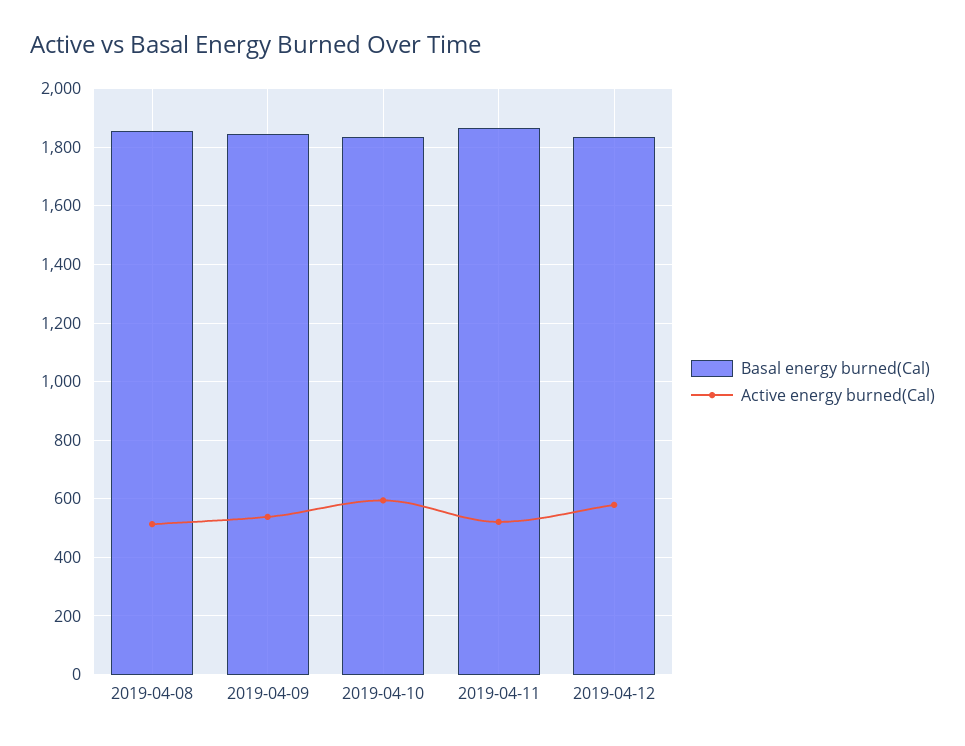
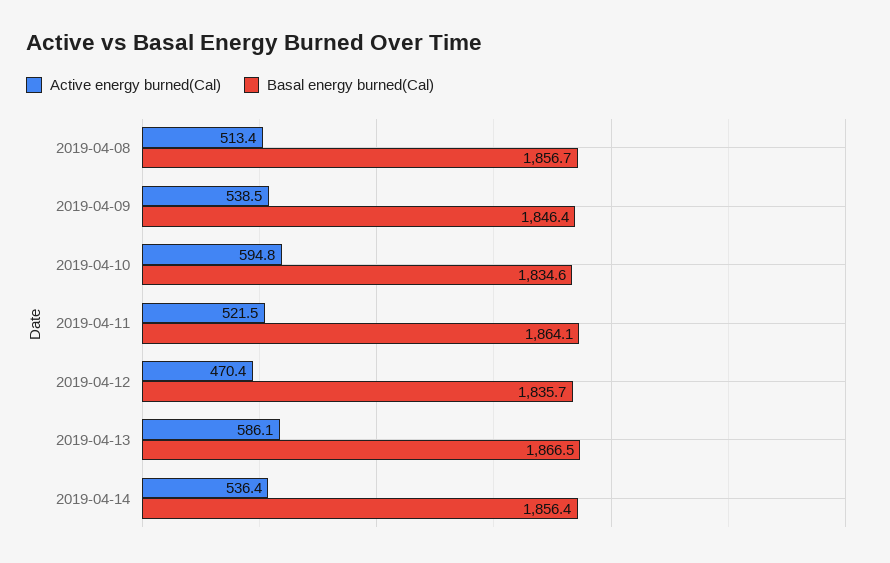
Active energy burned(Cal), 2019-04-12: 575 -> 470.4
Active energy burned(Cal), 2019-04-13: none -> 586.1
Basal energy burned(Cal), 2019-04-13: none -> 1866.5
Active energy burned(Cal), 2019-04-14: none -> 536.4
Basal energy burned(Cal), 2019-04-14: none -> 1856.4

